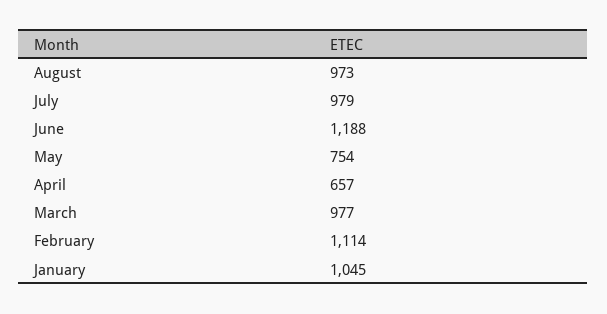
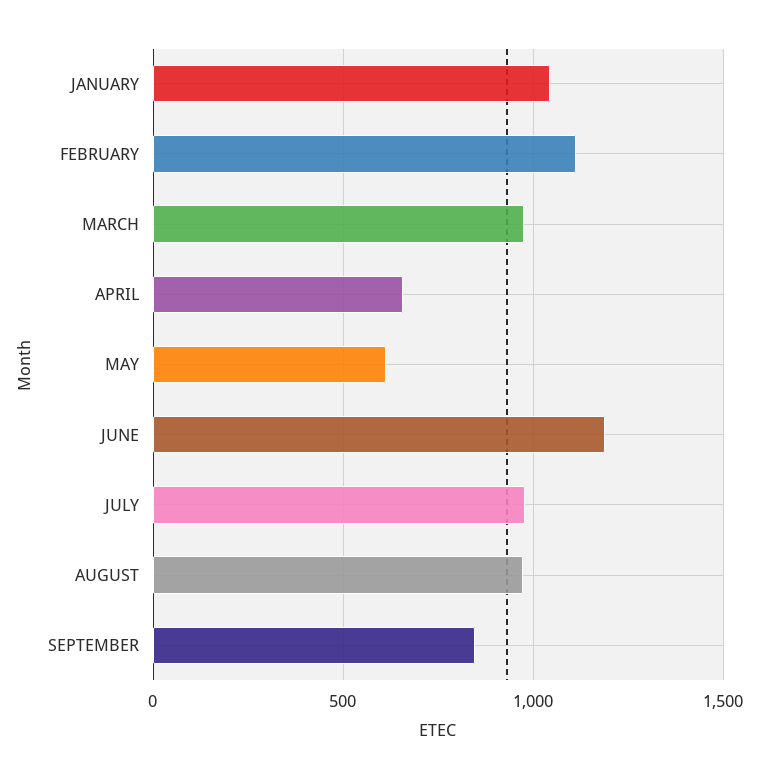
May: 754 -> 600
SEPTEMBER: none -> 850

